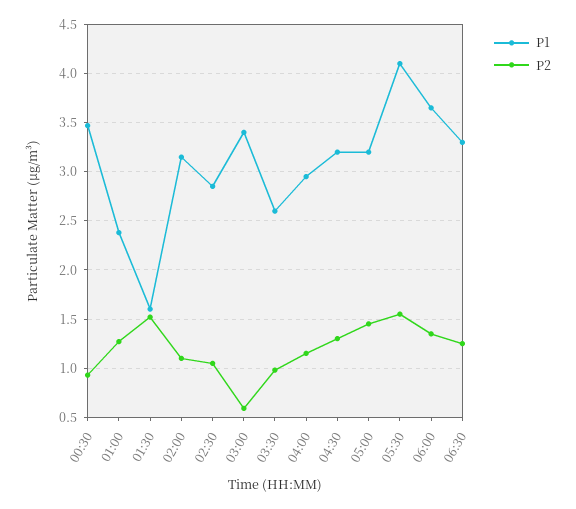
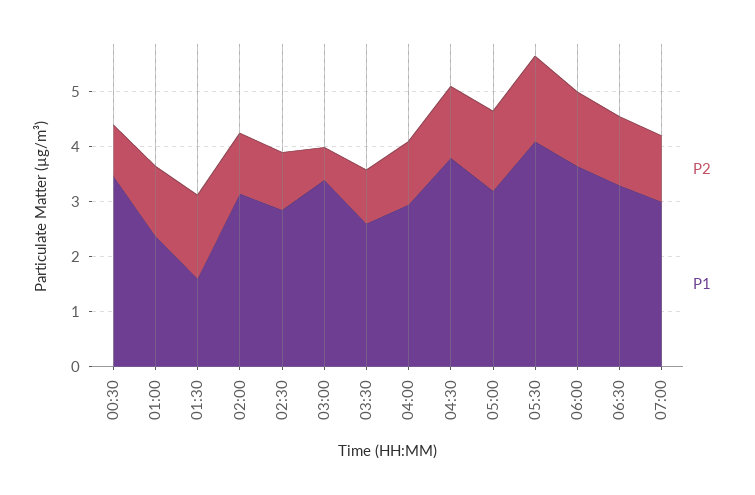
P1, 04:30: 3.2 -> 3.8
P2, 07:00: none -> 1.2
P1, 07:00: none -> 3

